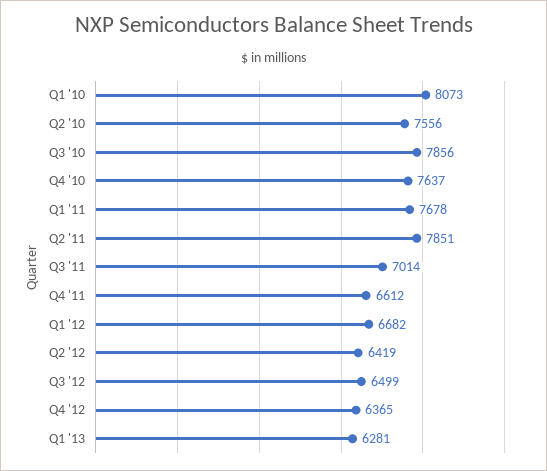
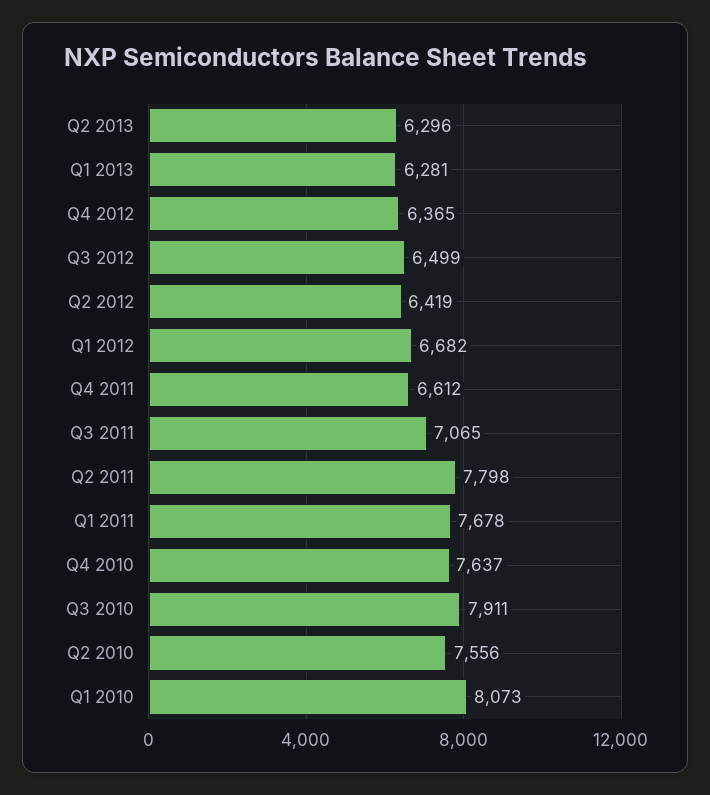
Q3 '10: 7856 -> 7911
Q2 '11: 7851 -> 7798
Q3 '11: 7014 -> 7065
Q2 2013: none -> 6296

